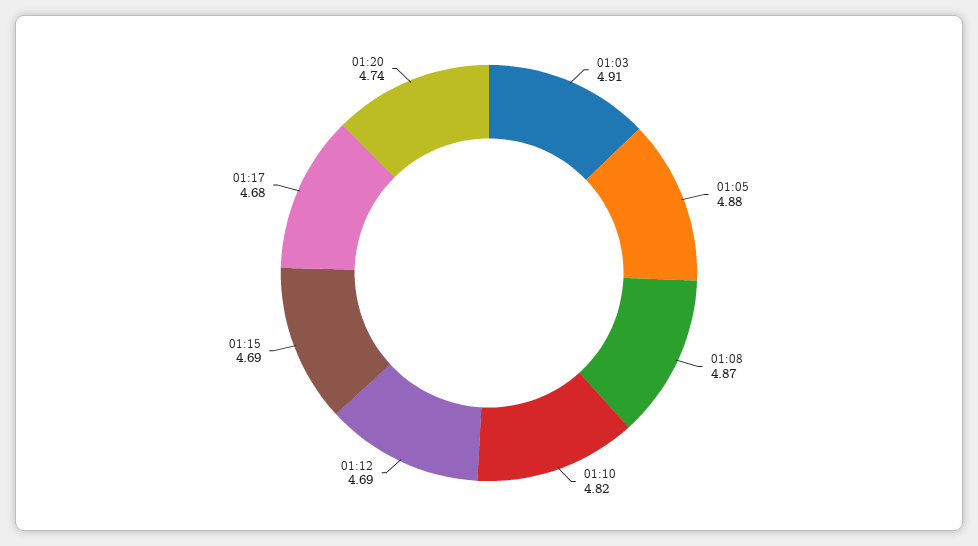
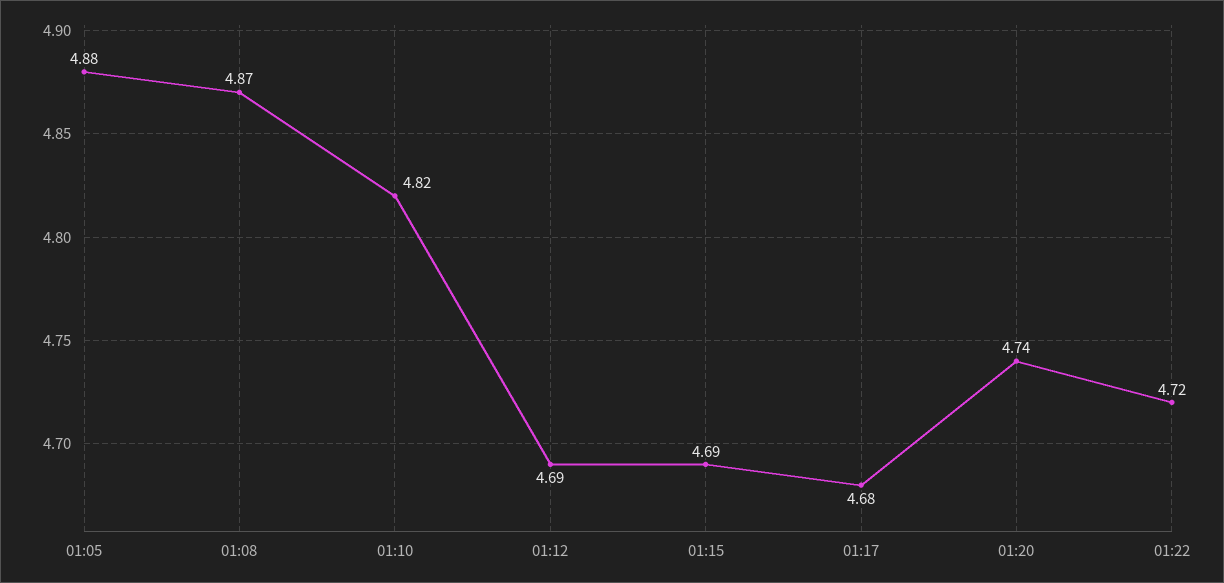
01:03: 4.91 -> none
01:22: none -> 4.72

